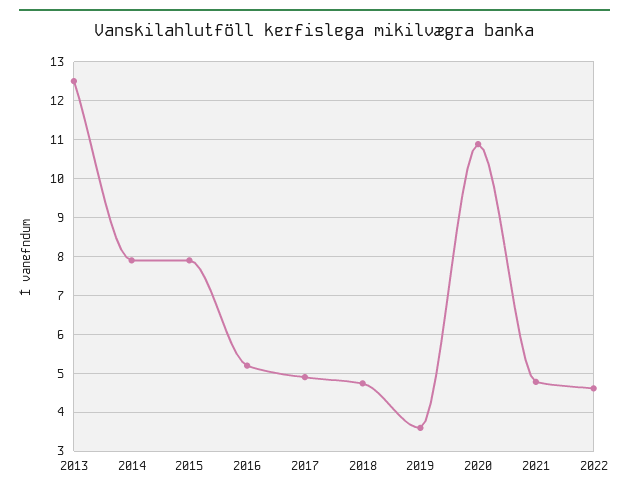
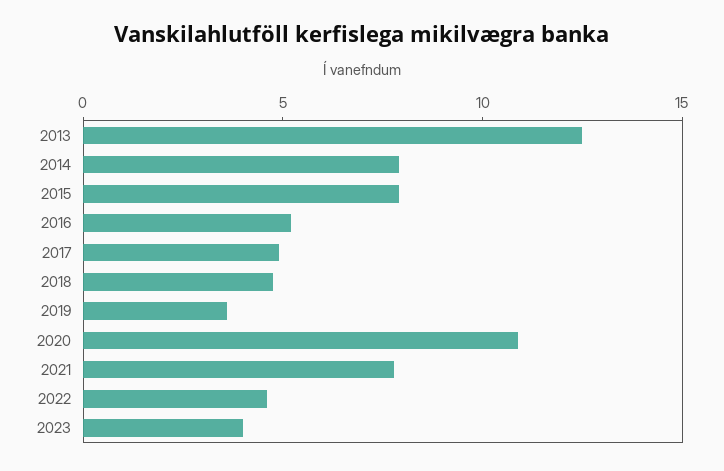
2021: 4.8 -> 8
2023: none -> 4

